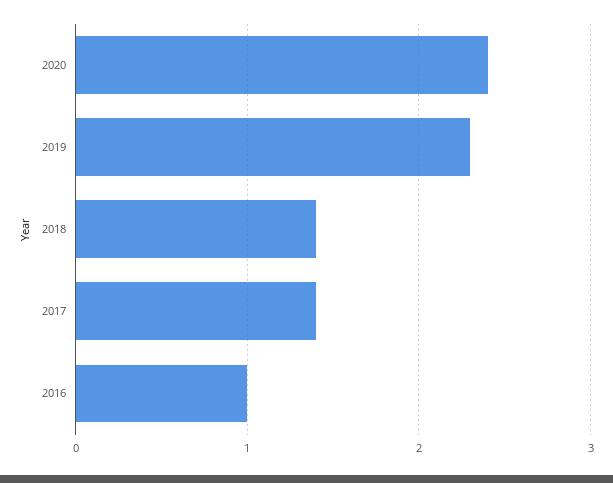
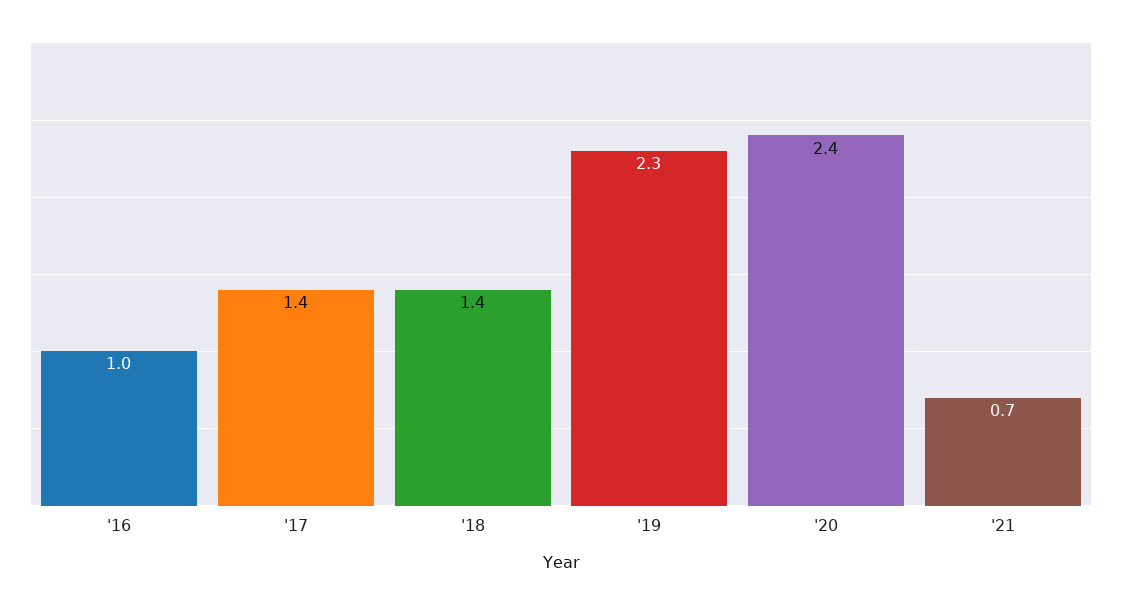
'21: none -> 0.7

